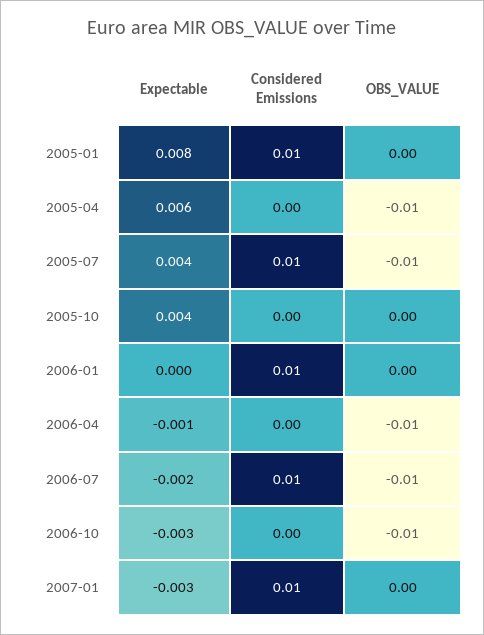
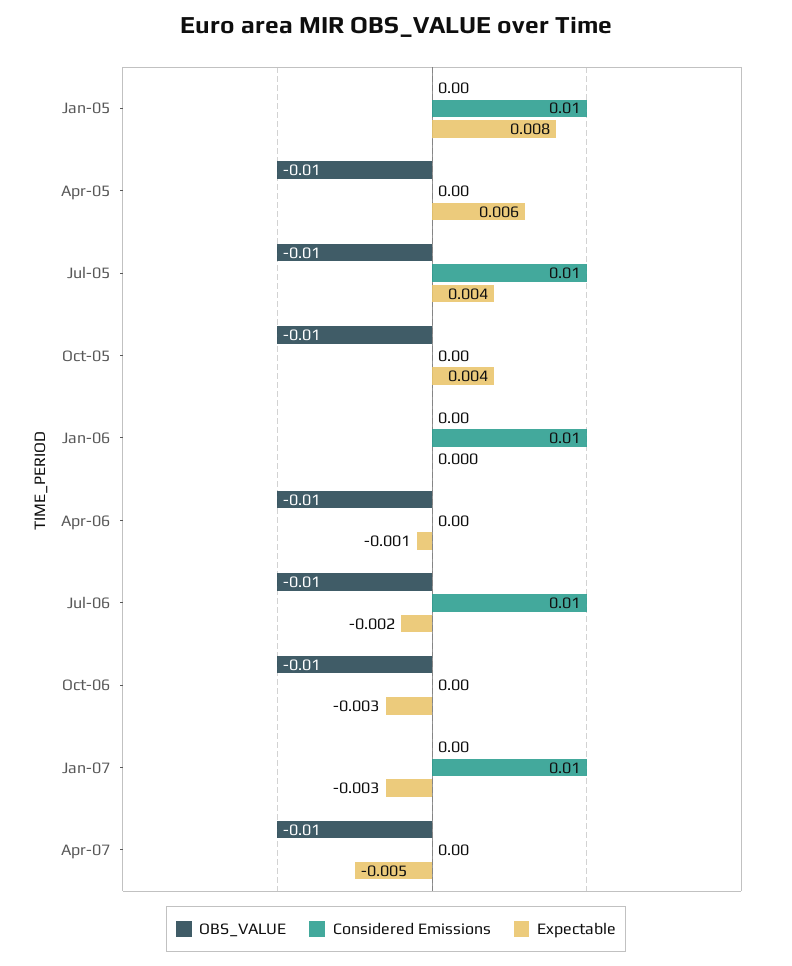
OBS_VALUE, 2005-10: 0 -> -0.01
OBS_VALUE, Apr-07: none -> -0.01
Considered Emissions, Apr-07: none -> 0
Expectable, Apr-07: none -> -0.005

